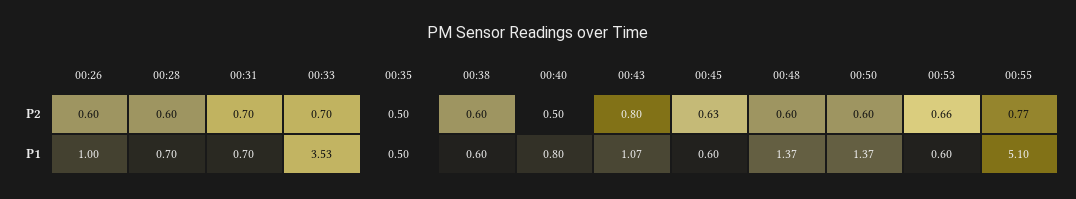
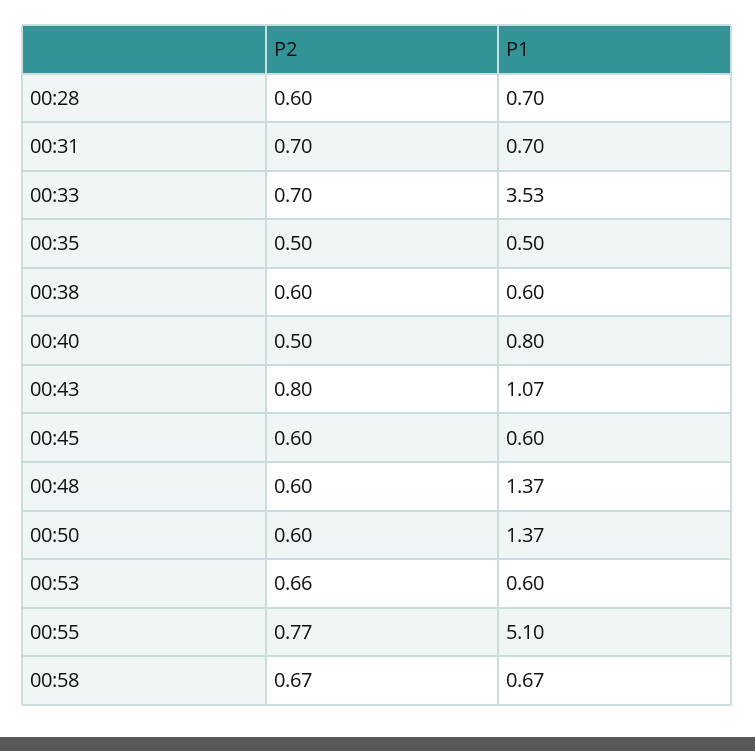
00:26, P2: 0.6 -> none
00:45, P2: 0.63 -> 0.6
00:26, P1: 1 -> none
00:58, P2: none -> 0.67
00:58, P1: none -> 0.67

